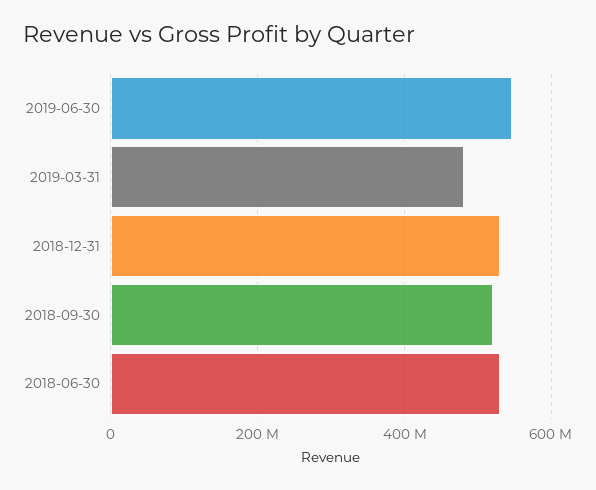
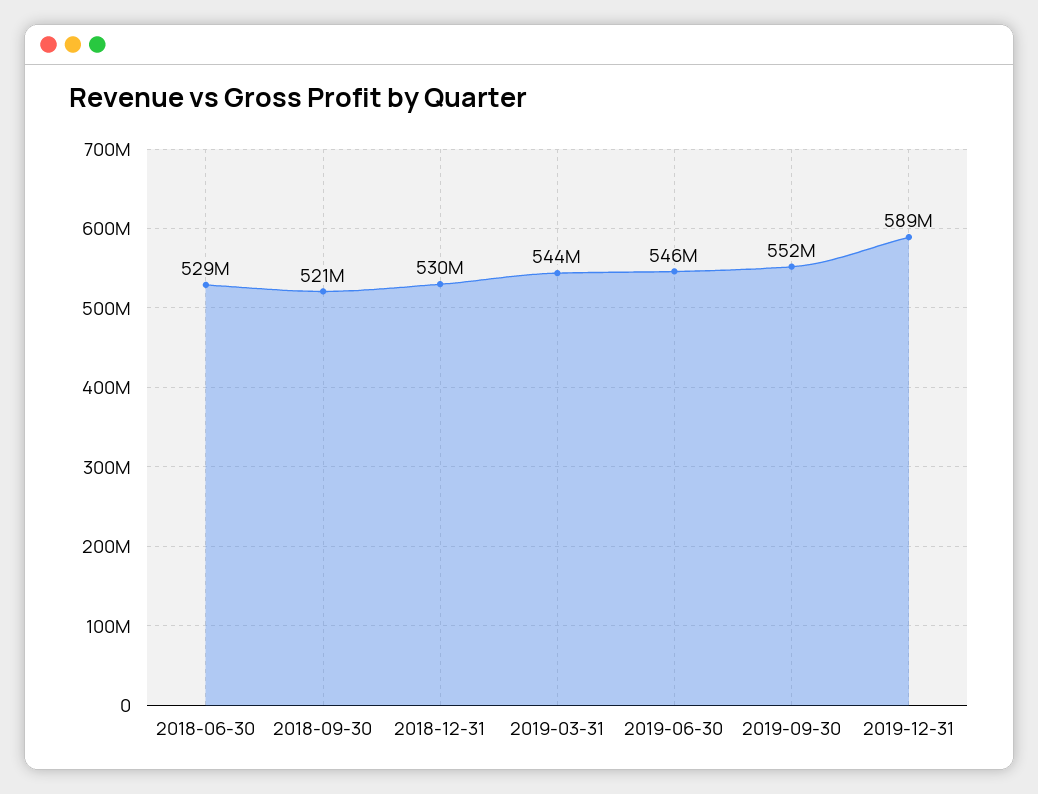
2019-03-31: 480000000 -> 544000000
2019-09-30: none -> 552000000
2019-12-31: none -> 589000000

